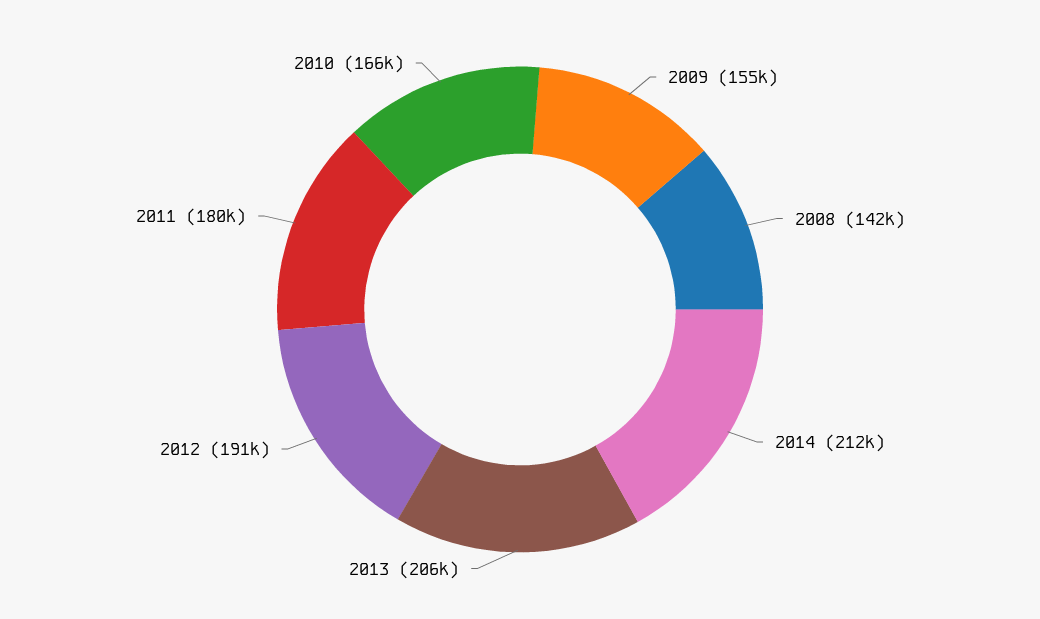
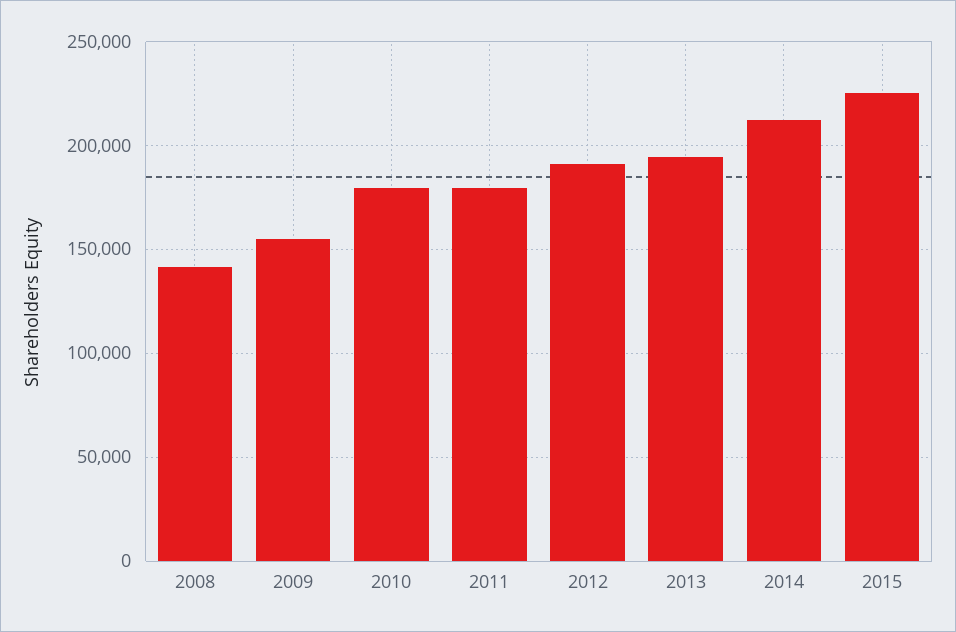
2013: 206000 -> 195000
2010: 166000 -> 180000
2015: none -> 225000

